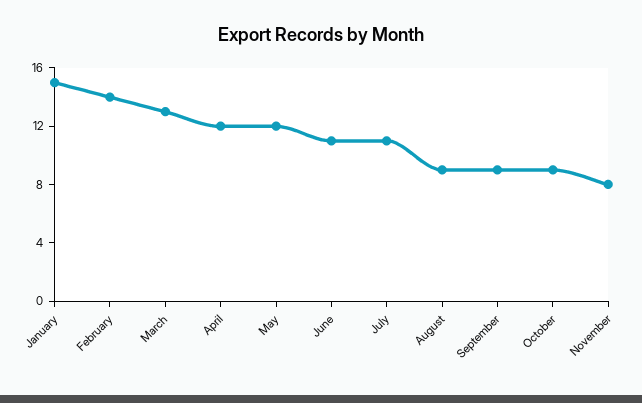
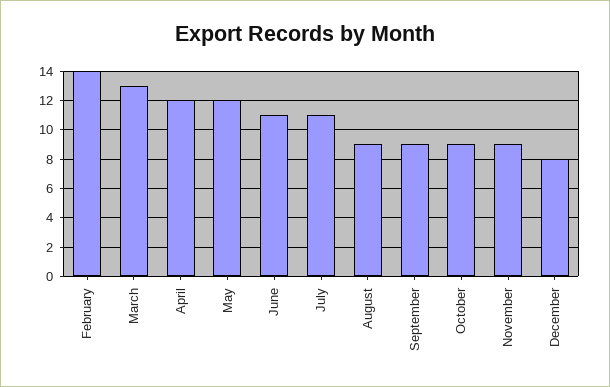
January: 15 -> none
November: 8 -> 9
December: none -> 8

